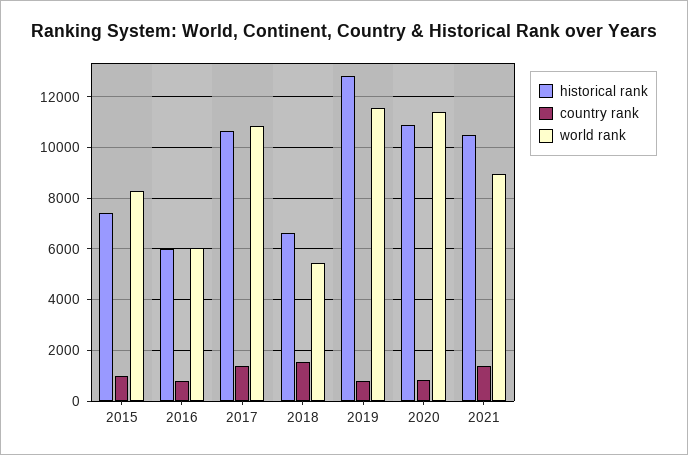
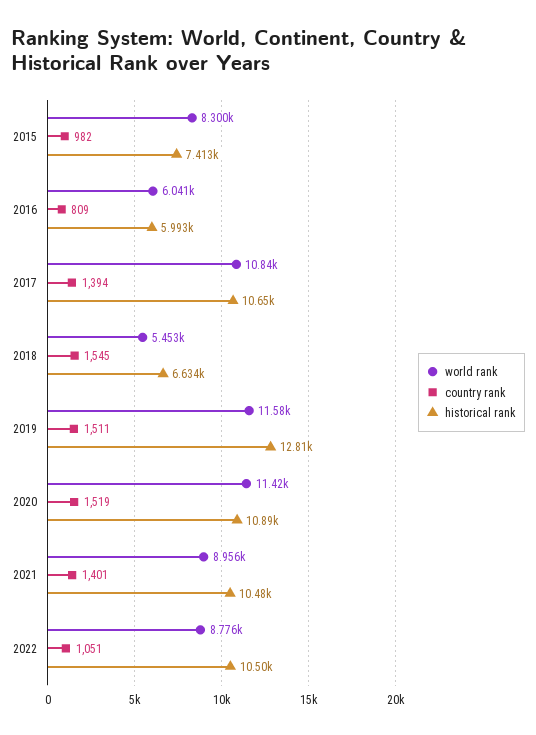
country rank, 2019: 750 -> 1511
country rank, 2020: 750 -> 1519
world rank, 2022: none -> 8776
country rank, 2022: none -> 1051
historical rank, 2022: none -> 10500

